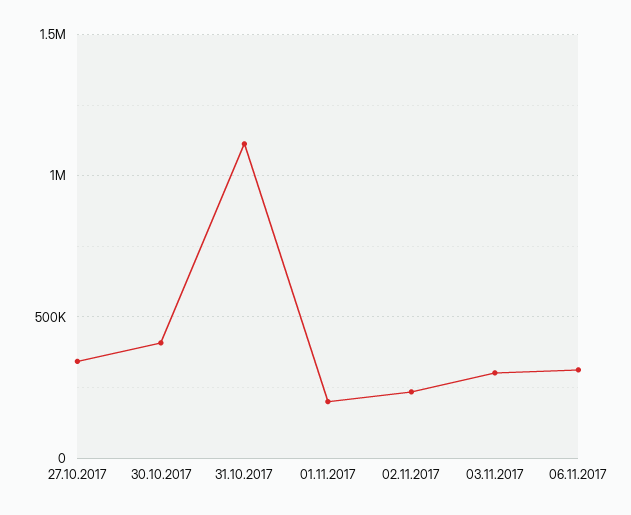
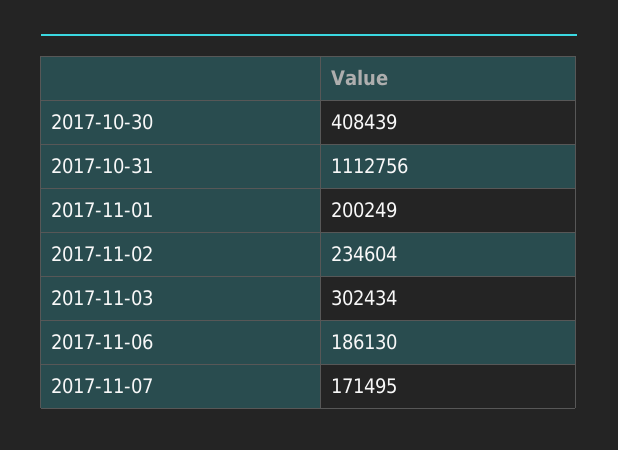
27.10.2017: 350000 -> none
06.11.2017: 300000 -> 186130
2017-11-07: none -> 171495

